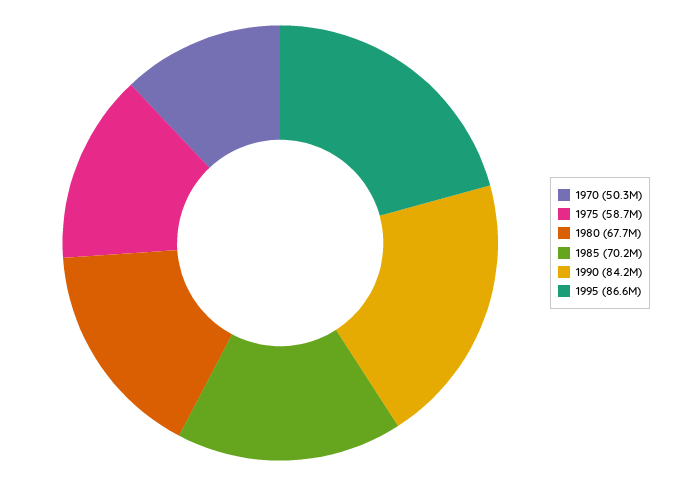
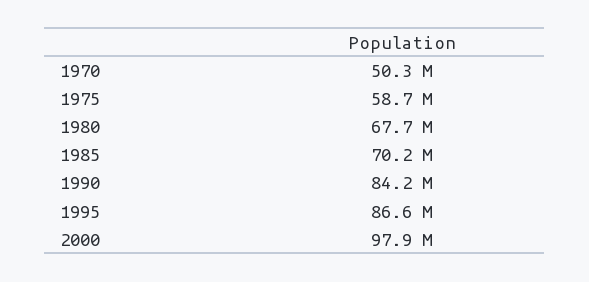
2000: none -> 97900000

